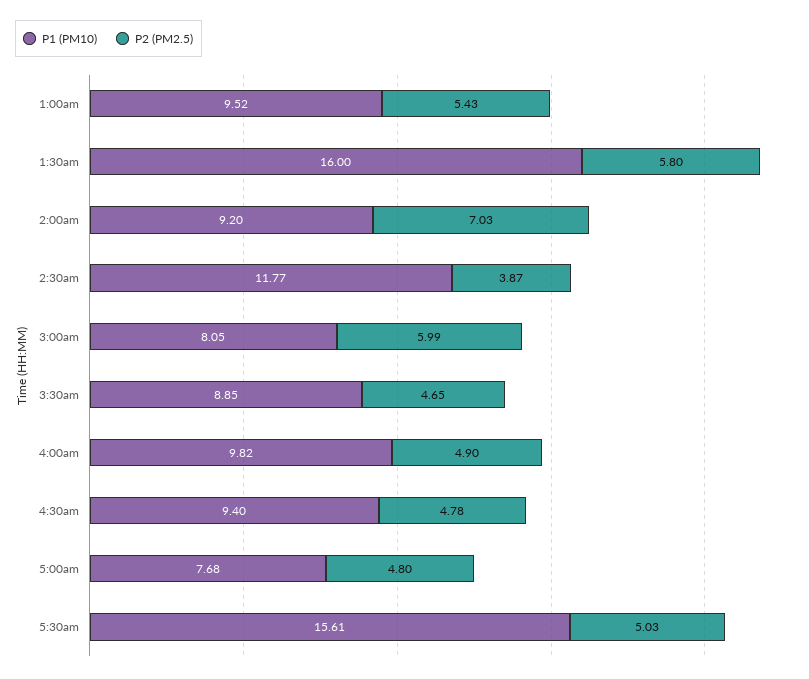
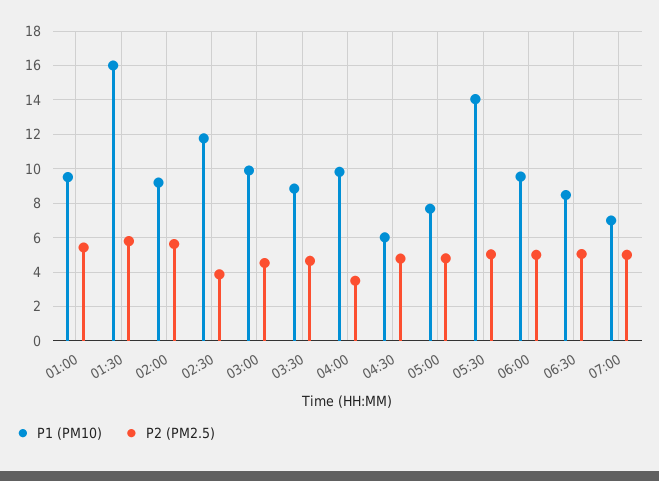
P2 (PM2.5), 2:00am: 7.03 -> 5.5
P1 (PM10), 3:00am: 8.05 -> 10
P2 (PM2.5), 3:00am: 5.99 -> 4.5
P2 (PM2.5), 4:00am: 4.9 -> 3.5
P1 (PM10), 4:30am: 9.4 -> 6
P1 (PM10), 5:30am: 15.61 -> 14
P1 (PM10), 06:00: none -> 9.5
P2 (PM2.5), 06:00: none -> 5
P1 (PM10), 06:30: none -> 8.5
P2 (PM2.5), 06:30: none -> 5
P1 (PM10), 07:00: none -> 7
P2 (PM2.5), 07:00: none -> 5

